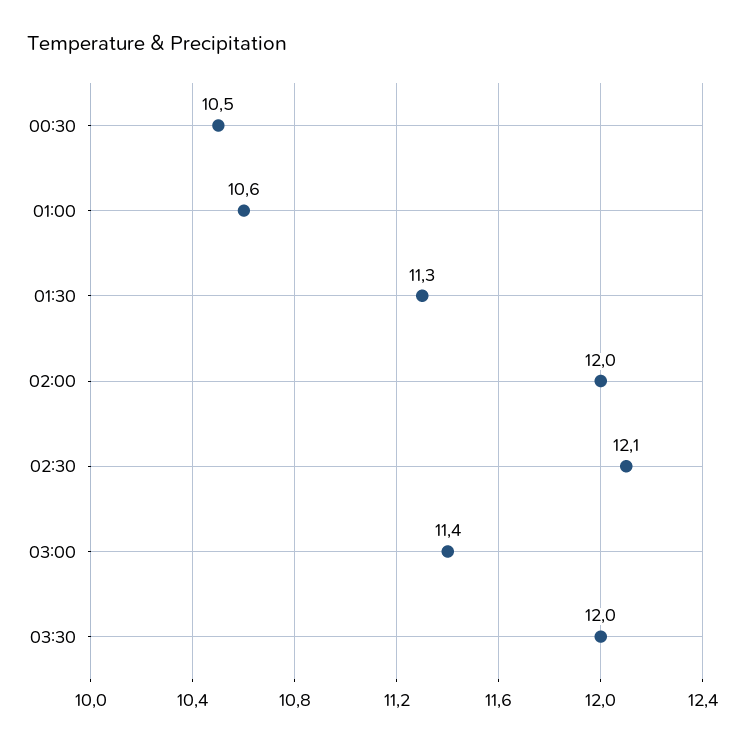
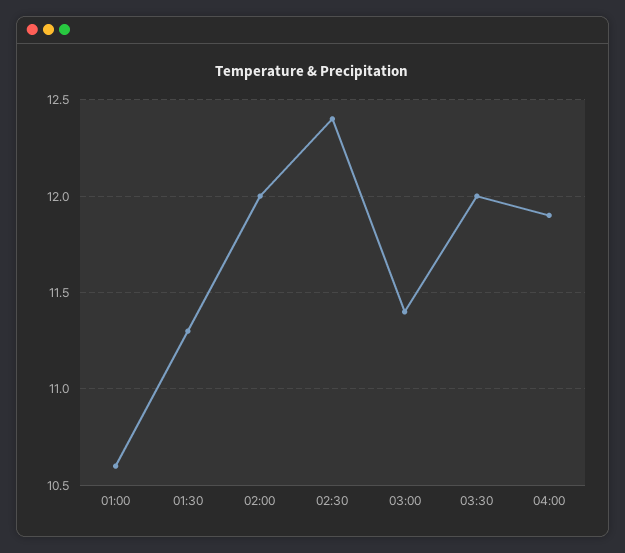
00:30: 10.5 -> none
02:30: 12.1 -> 12.4
04:00: none -> 11.9

